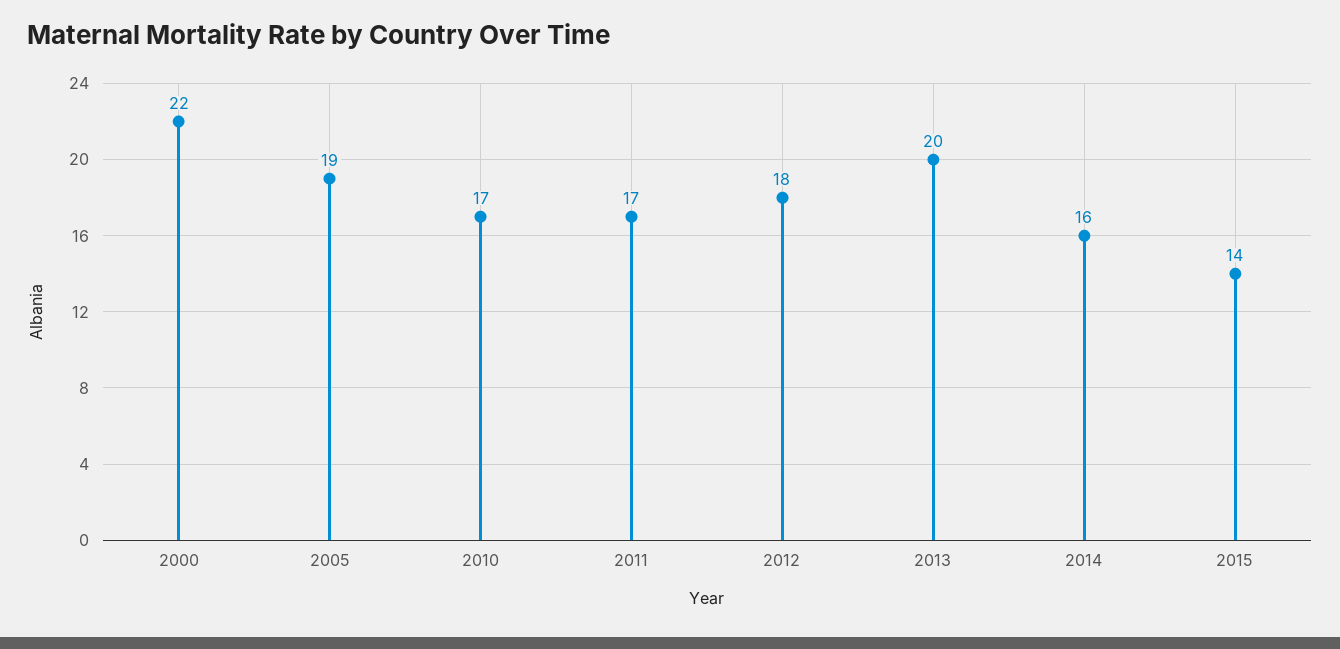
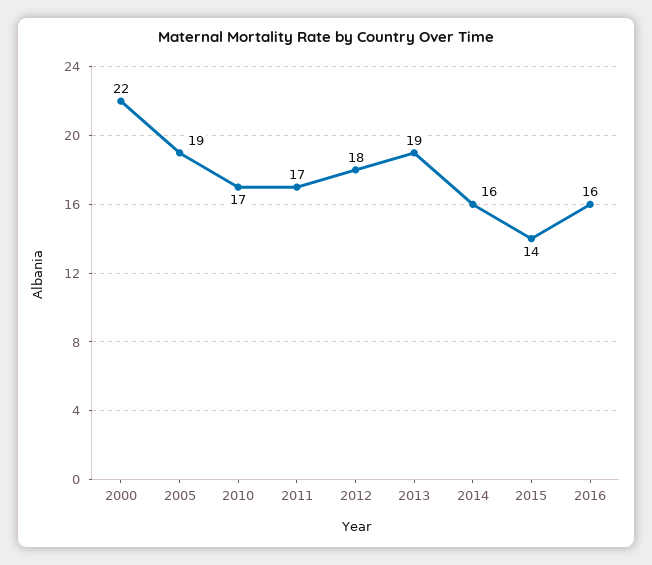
2013: 20 -> 19
2016: none -> 16

